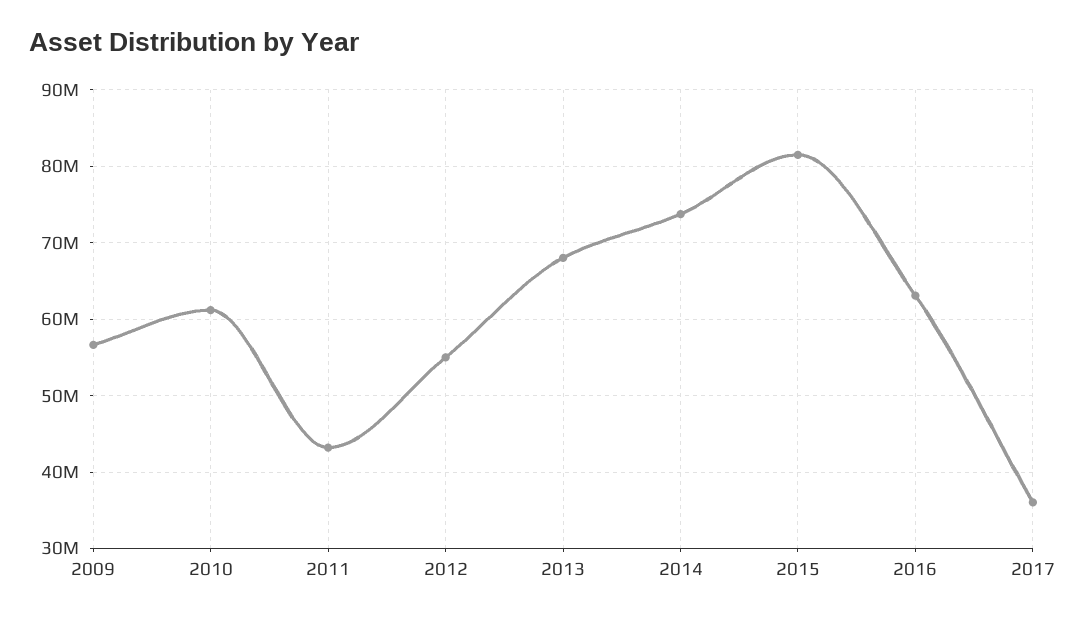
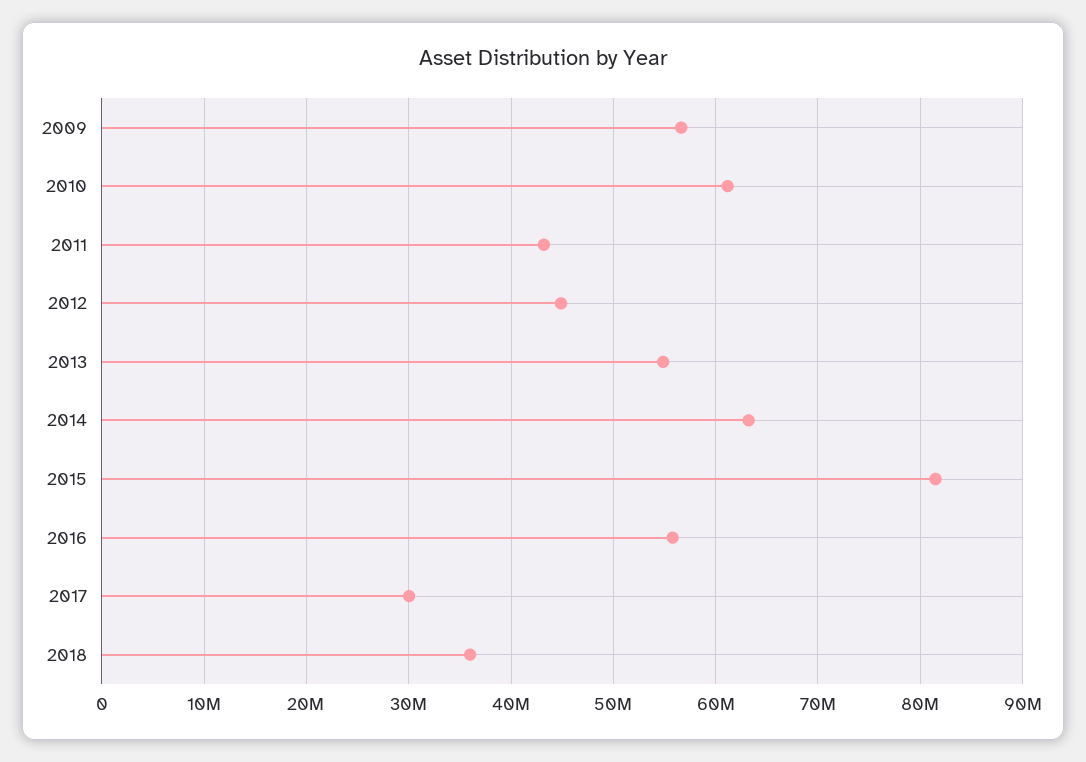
2012: 55000000 -> 45000000
2013: 68000000 -> 55000000
2014: 74000000 -> 63000000
2016: 63000000 -> 56000000
2017: 36000000 -> 30000000
2018: none -> 36000000

